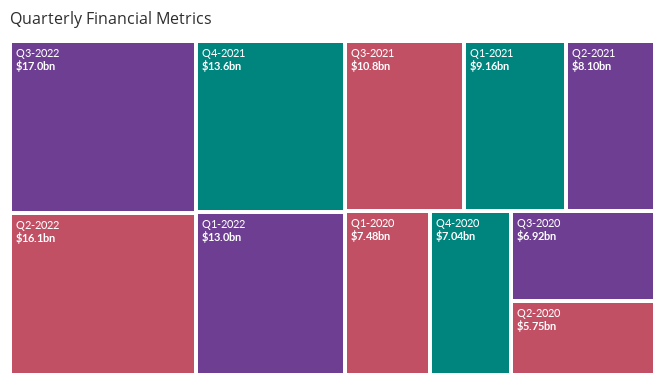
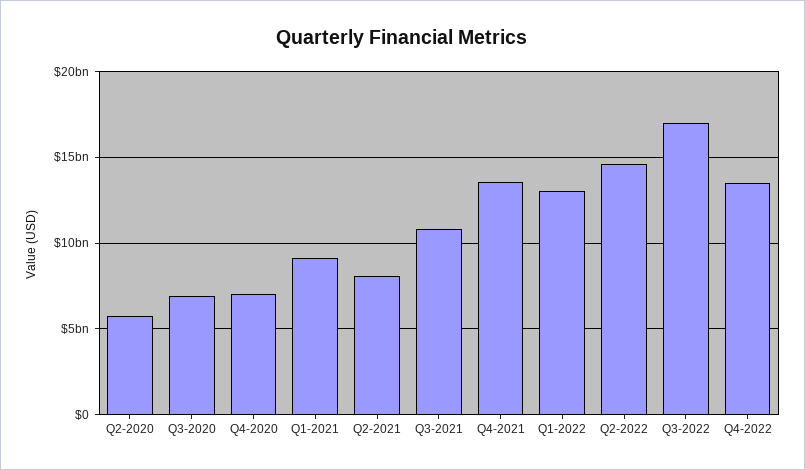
Q2-2022: 16100000000 -> 14500000000
Q1-2020: 7480000000 -> none
Q4-2022: none -> 13500000000

